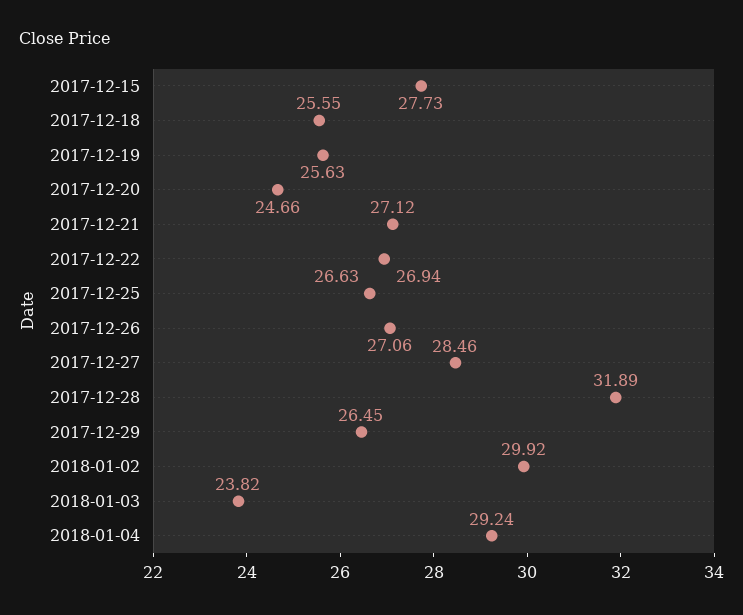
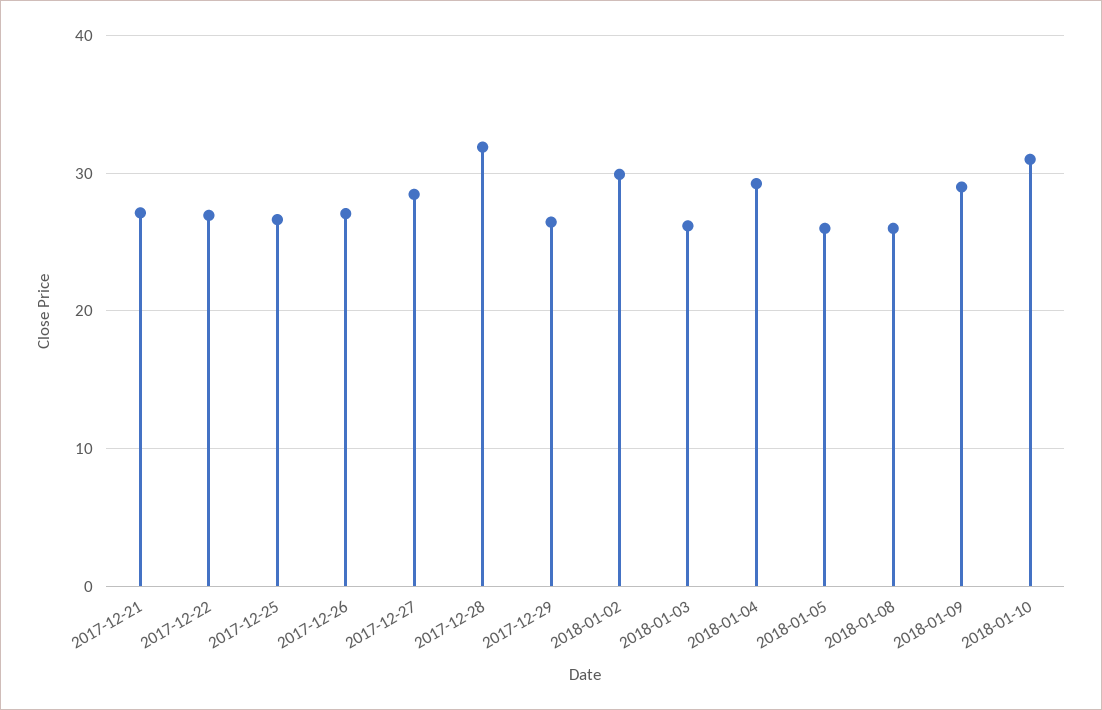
2017-12-15: 27.73 -> none
2017-12-18: 25.55 -> none
2017-12-19: 25.63 -> none
2017-12-20: 24.66 -> none
2018-01-03: 23.82 -> 26
2018-01-05: none -> 26
2018-01-08: none -> 26
2018-01-09: none -> 29
2018-01-10: none -> 31

